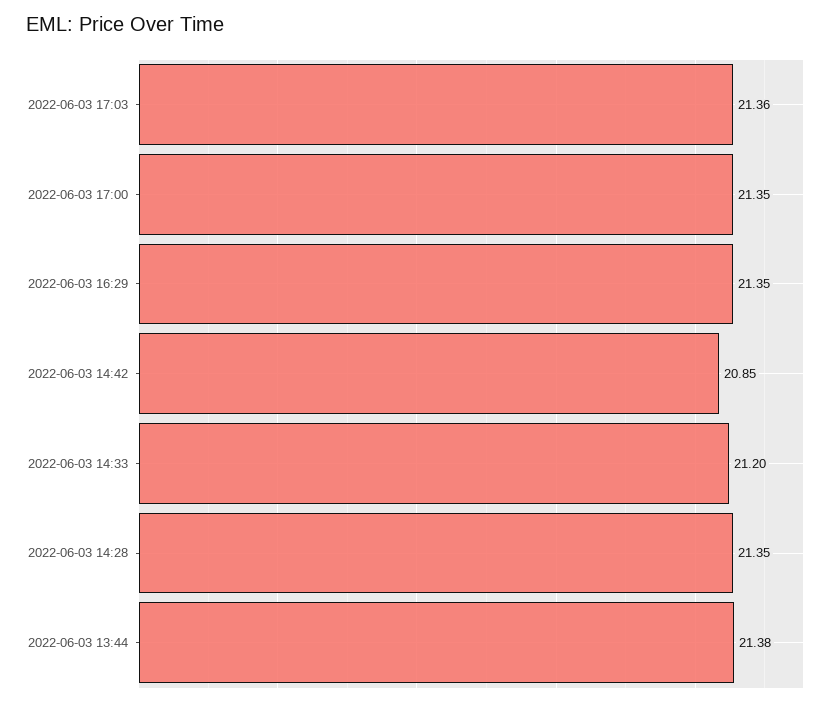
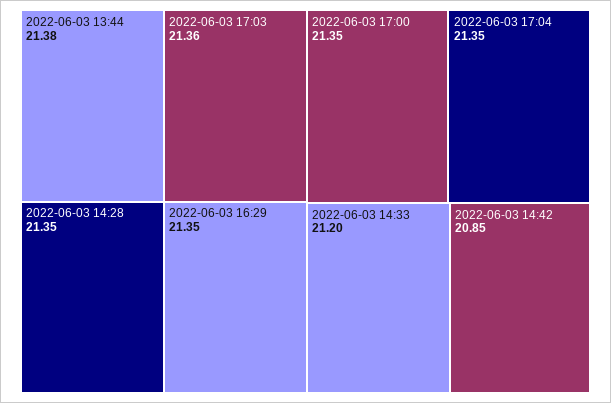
2022-06-03 17:04: none -> 21.35

